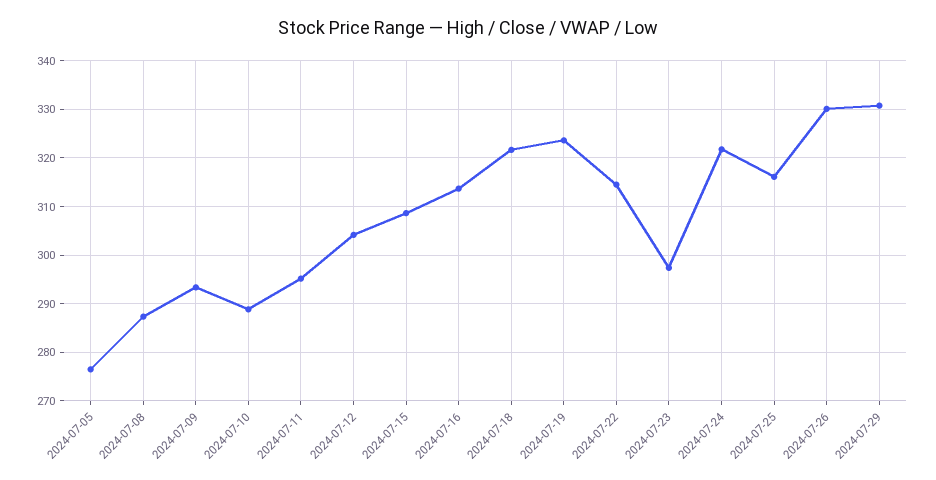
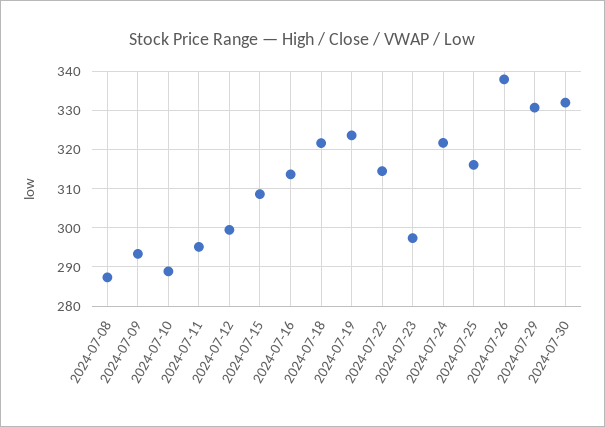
2024-07-05: 276 -> none
2024-07-12: 304 -> 300
2024-07-26: 330 -> 338
2024-07-30: none -> 332

